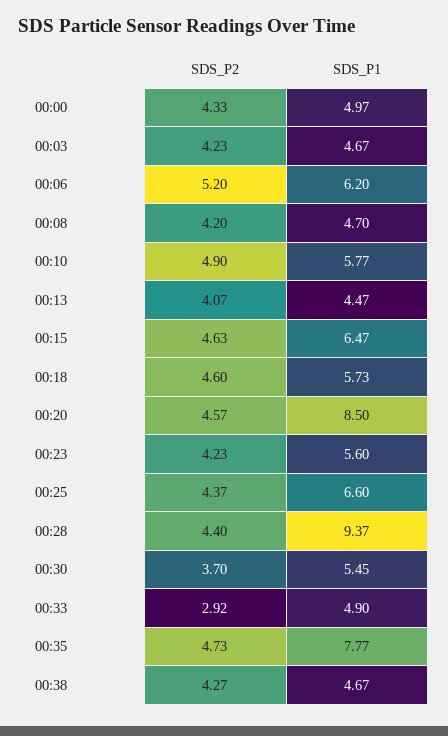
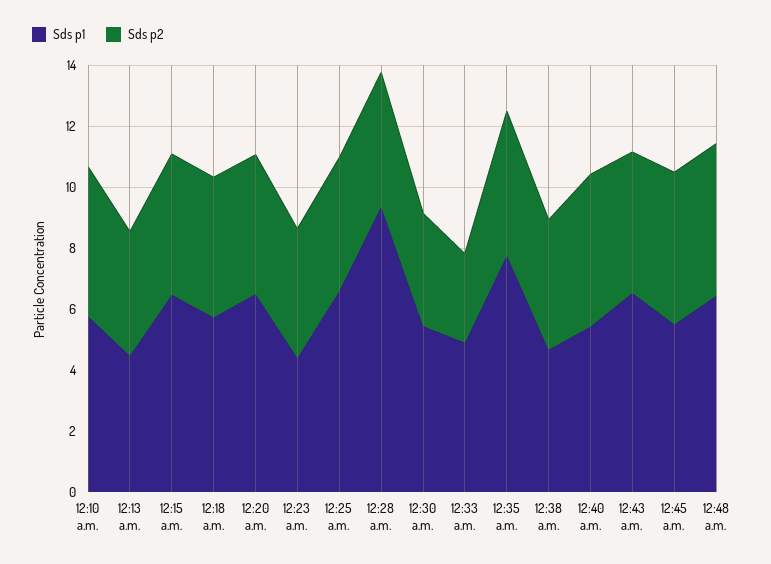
SDS_P2, 00:00: 4.33 -> none
SDS_P1, 00:00: 4.97 -> none
SDS_P2, 00:03: 4.23 -> none
SDS_P1, 00:03: 4.67 -> none
SDS_P2, 00:06: 5.2 -> none
SDS_P1, 00:06: 6.2 -> none
SDS_P2, 00:08: 4.2 -> none
SDS_P1, 00:08: 4.7 -> none
SDS_P1, 00:20: 8.5 -> 6.5
SDS_P1, 00:23: 5.6 -> 4.5
SDS_P1, 12:40 a.m.: none -> 5.5
SDS_P2, 12:40 a.m.: none -> 5
SDS_P1, 12:43 a.m.: none -> 6.5
SDS_P2, 12:43 a.m.: none -> 4.5
SDS_P1, 12:45 a.m.: none -> 5.5
SDS_P2, 12:45 a.m.: none -> 5
SDS_P1, 12:48 a.m.: none -> 6.5
SDS_P2, 12:48 a.m.: none -> 5

